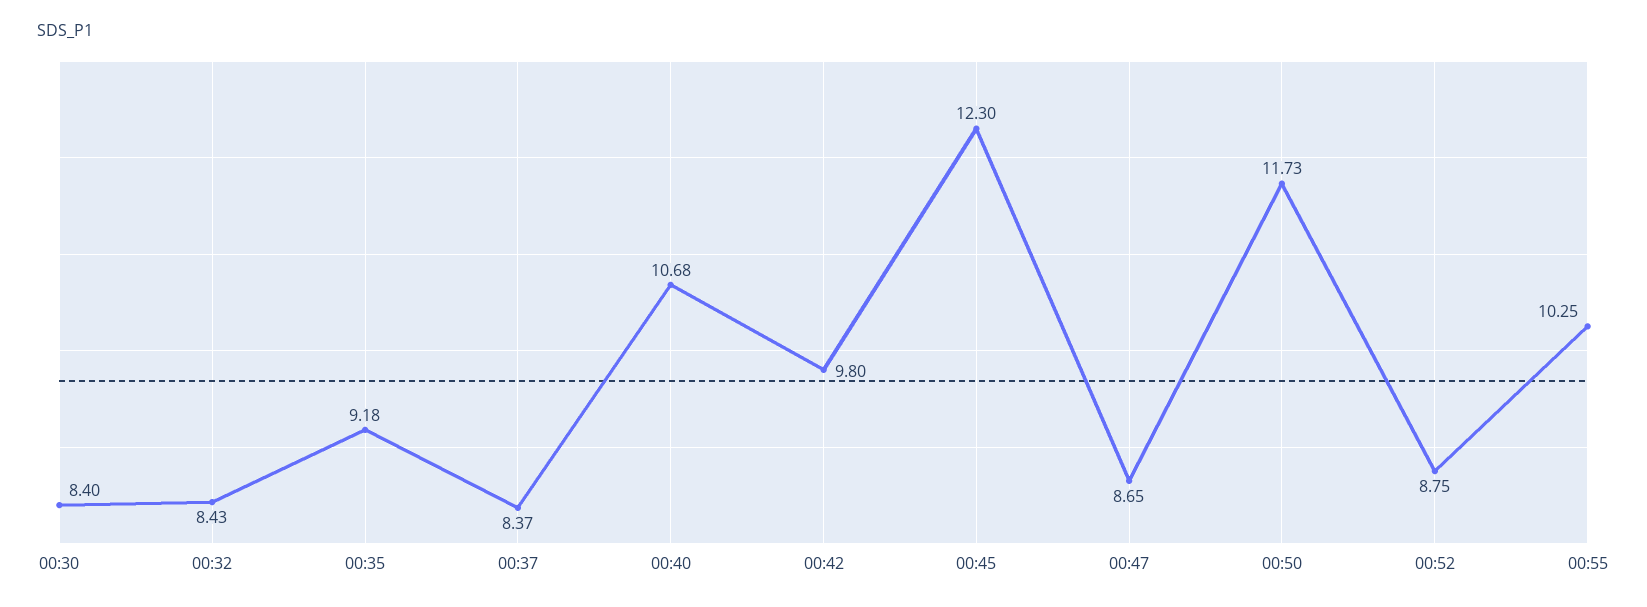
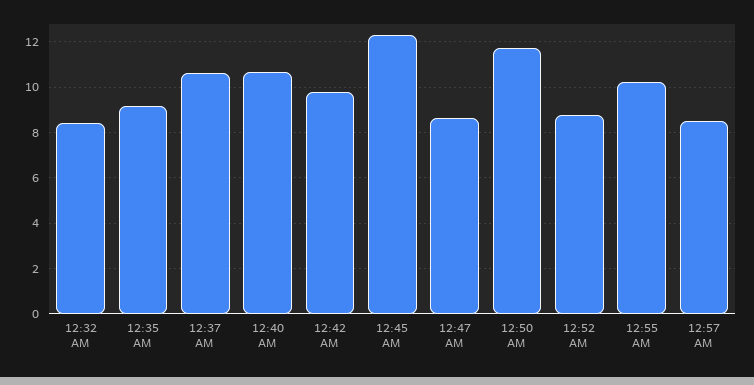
00:30: 8.4 -> none
00:37: 8.37 -> 10.5
12:57 AM: none -> 8.5

